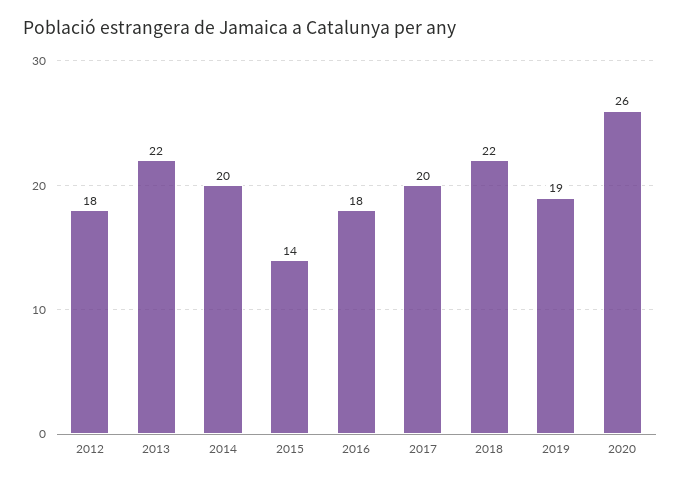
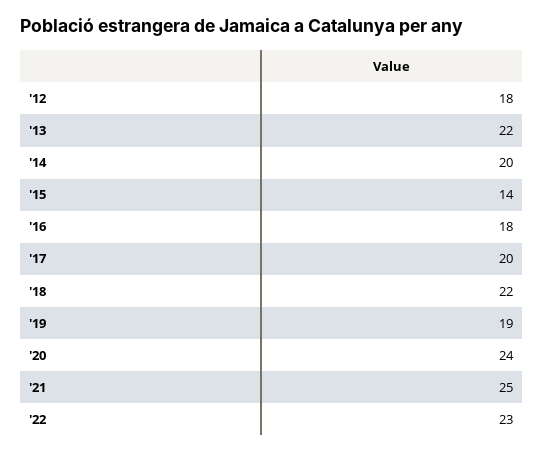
2020: 26 -> 24
'21: none -> 25
'22: none -> 23

